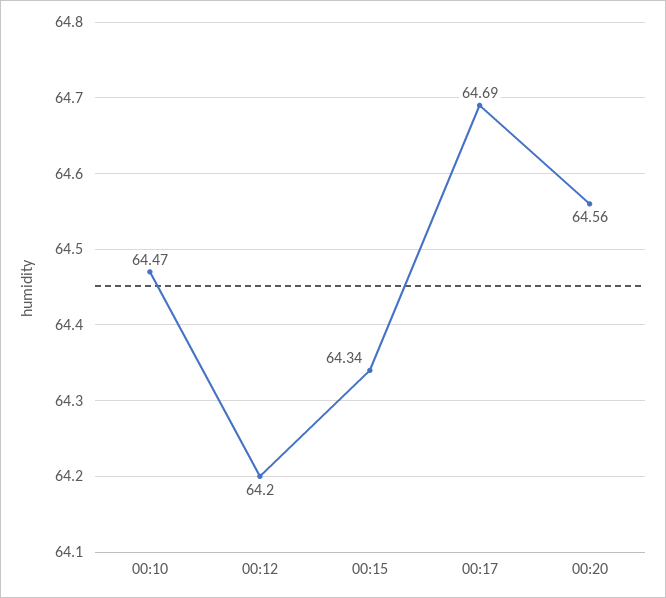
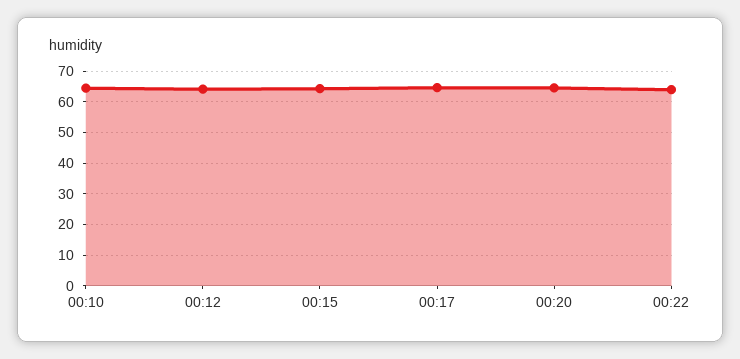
00:22: none -> 64

